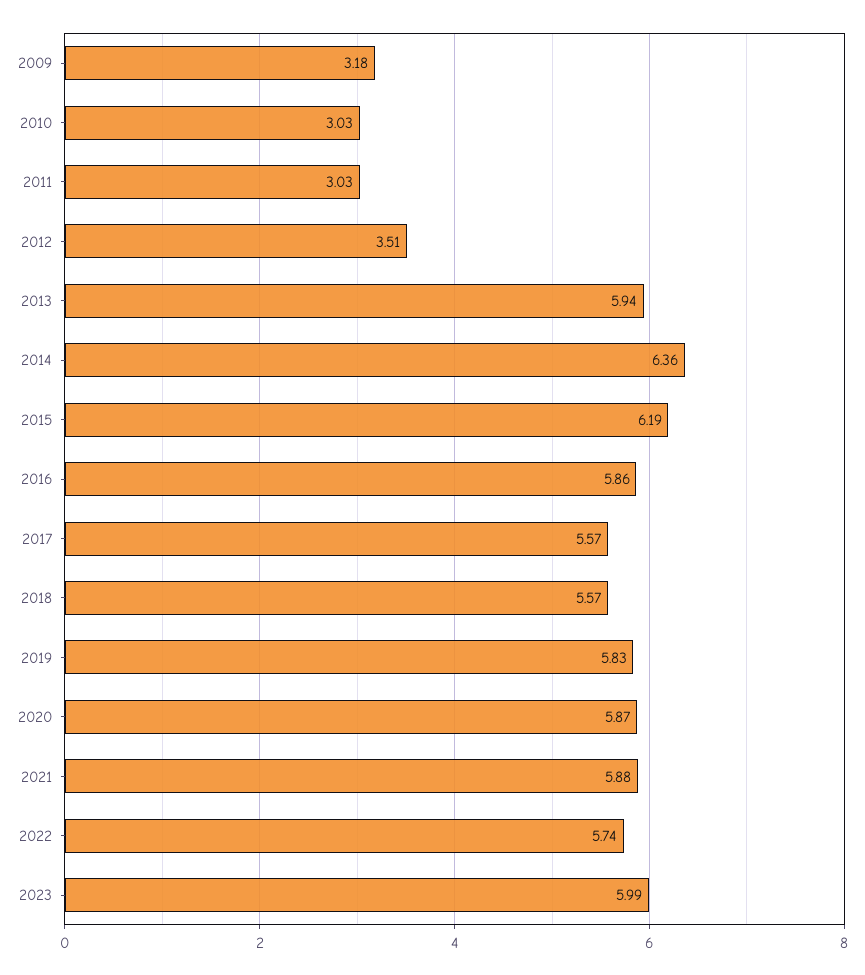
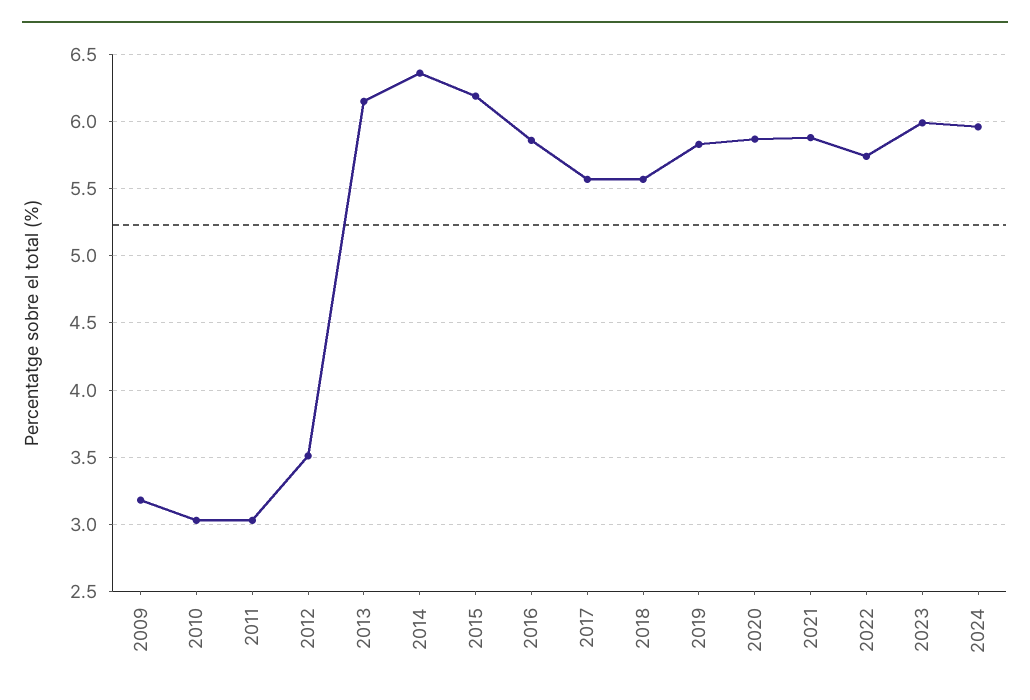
2013: 5.94 -> 6.15
2024: none -> 5.95

